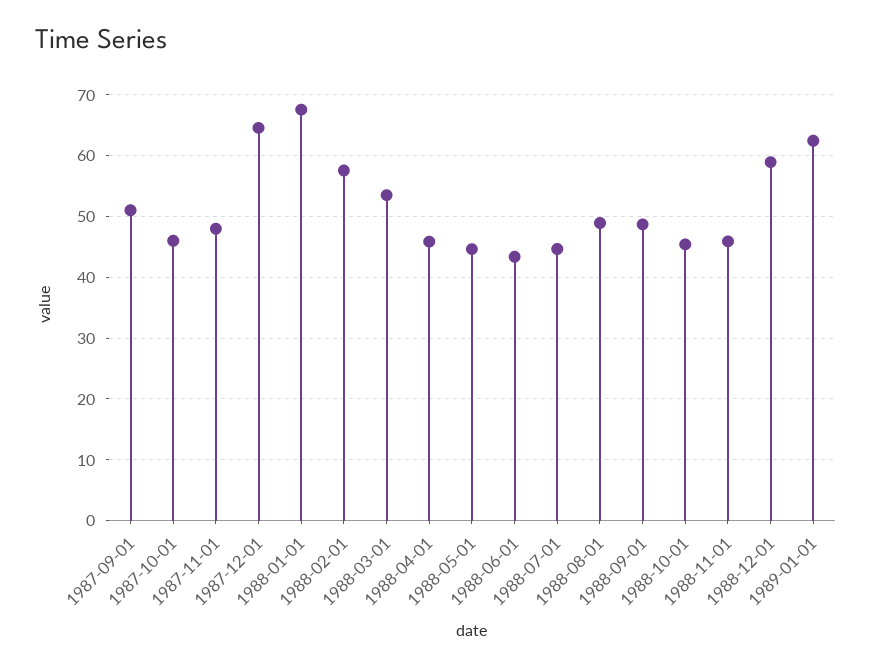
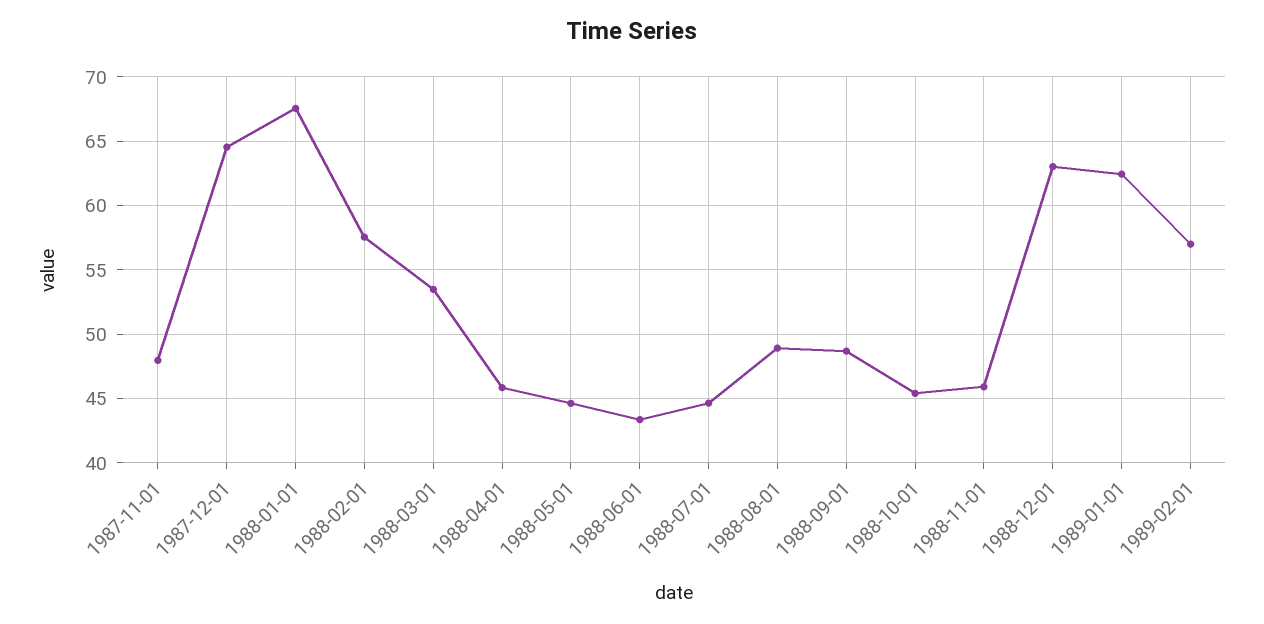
1987-09-01: 51 -> none
1987-10-01: 46 -> none
1988-12-01: 59 -> 63
1989-02-01: none -> 57

